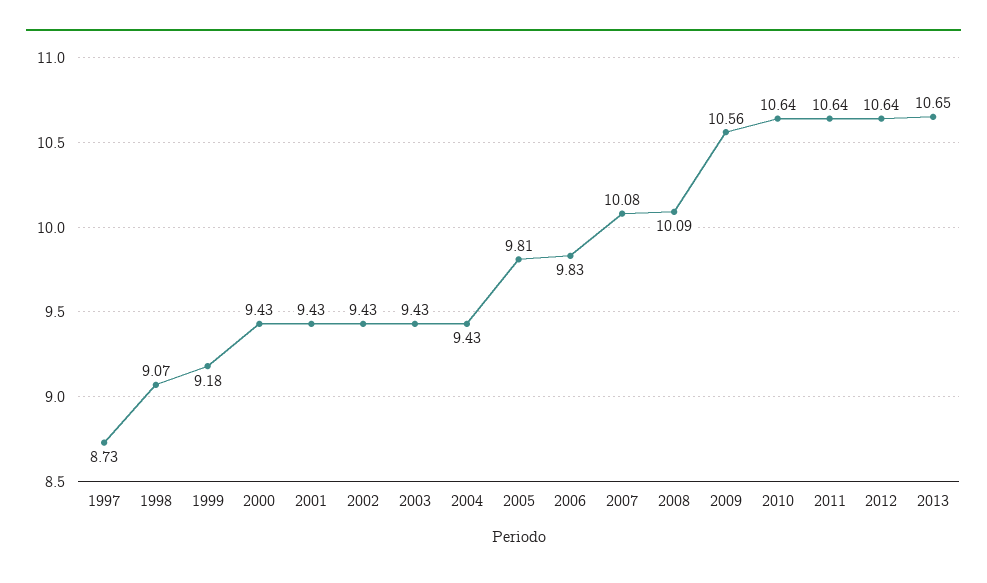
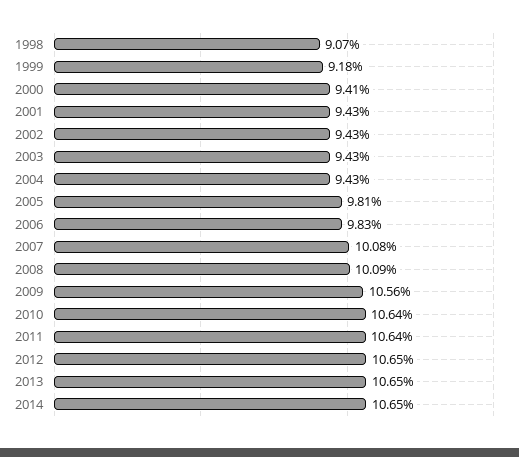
1997: 8.73 -> none
2000: 9.43 -> 9.41
2012: 10.64 -> 10.65
2014: none -> 10.65

